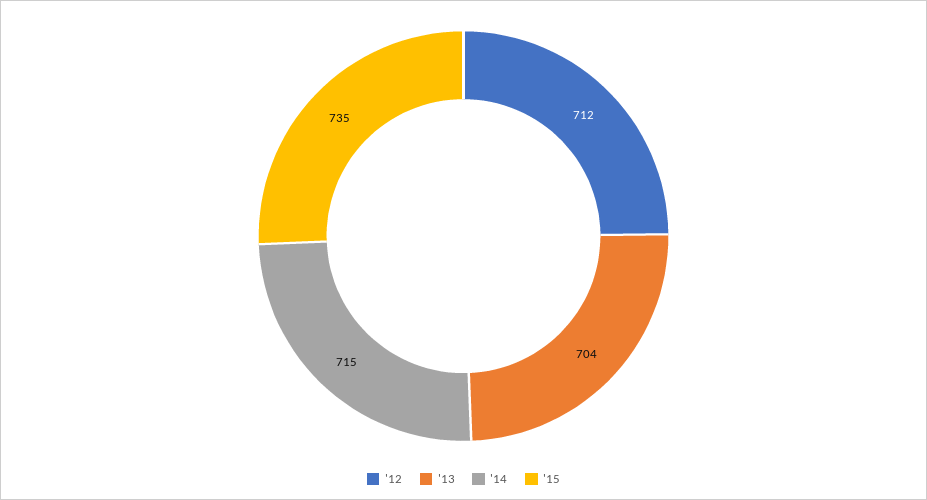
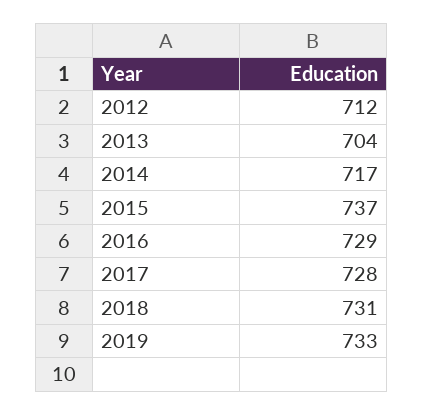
'14: 715 -> 717
'15: 735 -> 737
2016: none -> 729
2017: none -> 728
2018: none -> 731
2019: none -> 733

